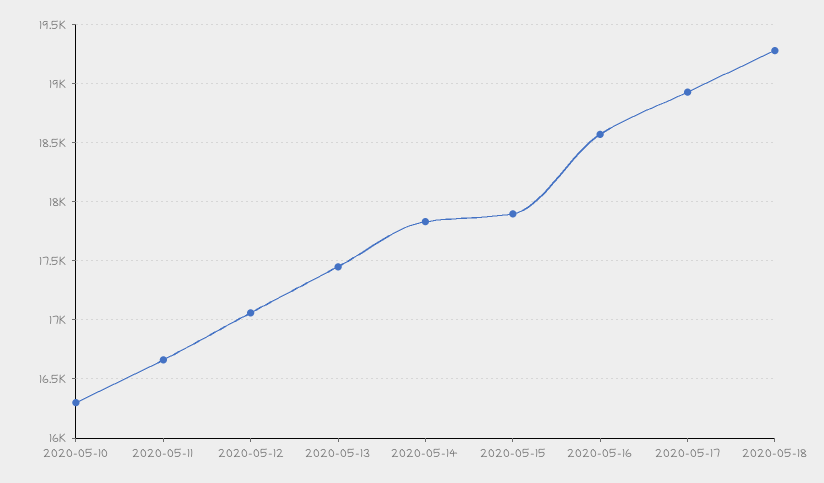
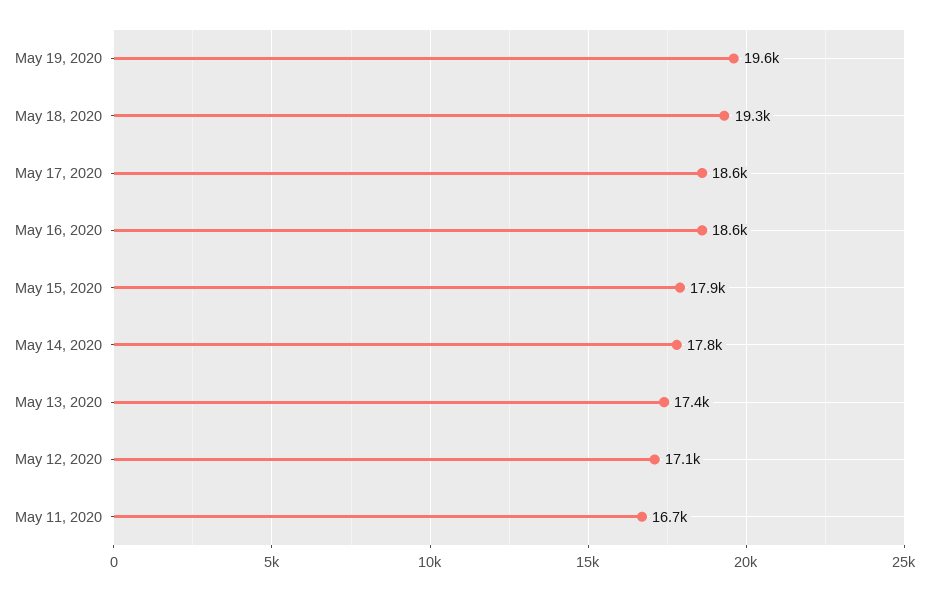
2020-05-10: 16300 -> none
2020-05-17: 18900 -> 18600
May 19, 2020: none -> 19600

